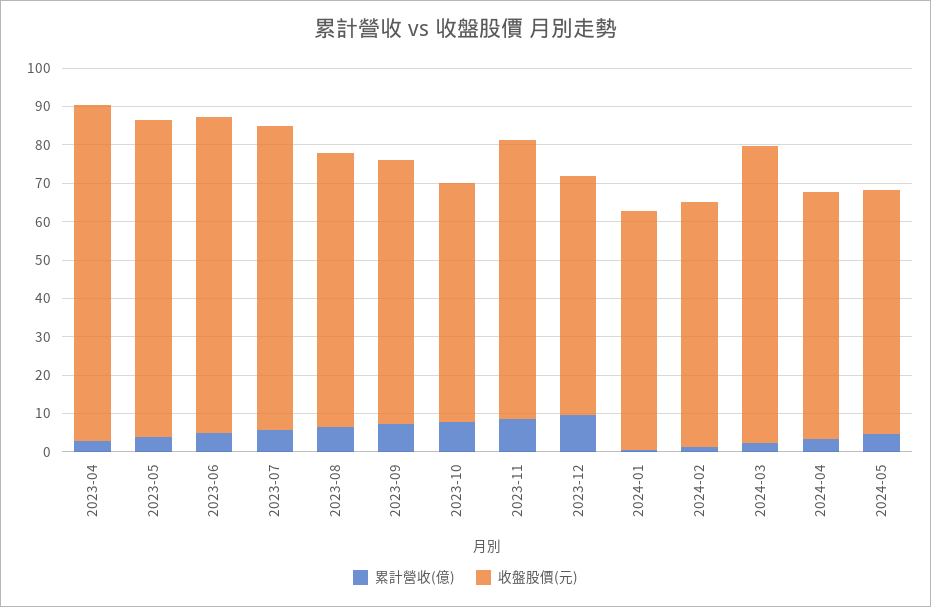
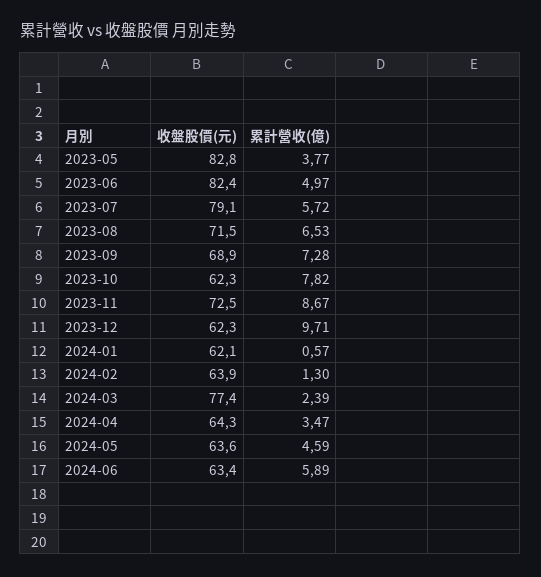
累計營收(億), 2023-04: 2.5 -> none
收盤股價(元), 2023-04: 87.5 -> none
收盤股價(元), 2024-06: none -> 63.4
累計營收(億), 2024-06: none -> 5.89

